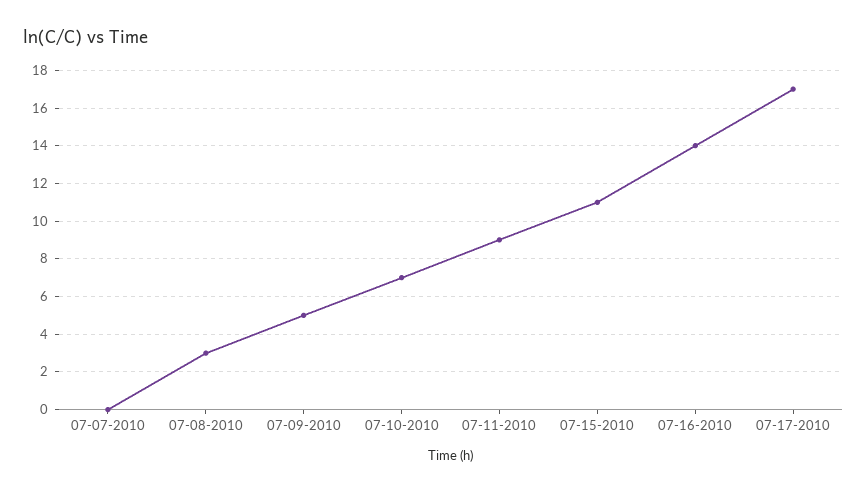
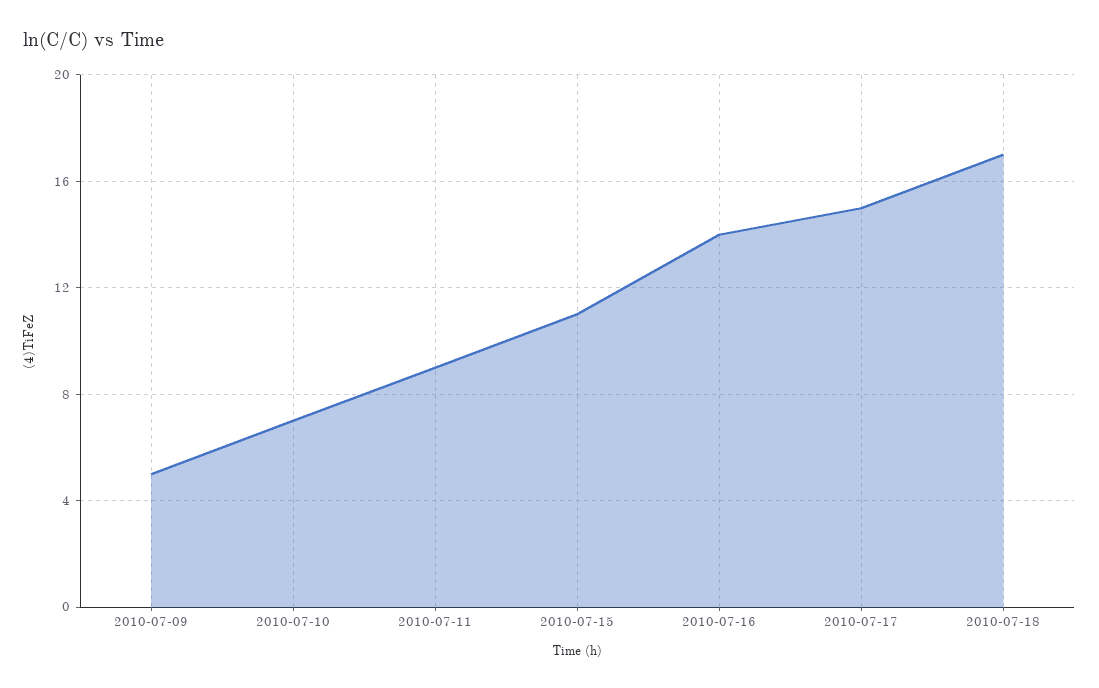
07-07-2010: 0 -> none
07-08-2010: 3 -> none
07-17-2010: 17 -> 15
2010-07-18: none -> 17

